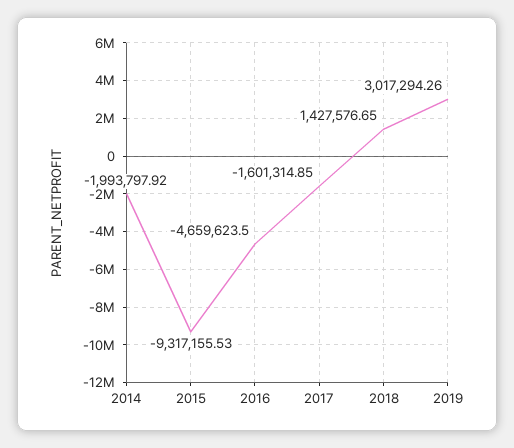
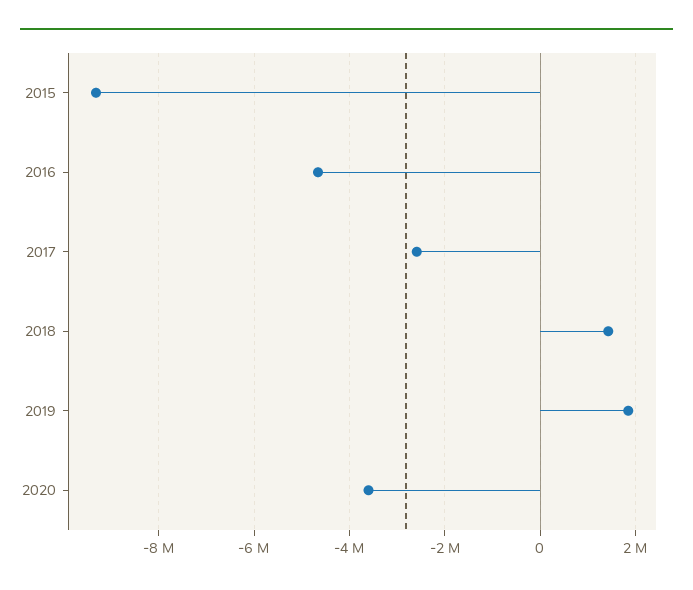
2014: -1993797.92 -> none
2017: -1601314.85 -> -2600000
2019: 3017294.26 -> 1800000
2020: none -> -3600000

